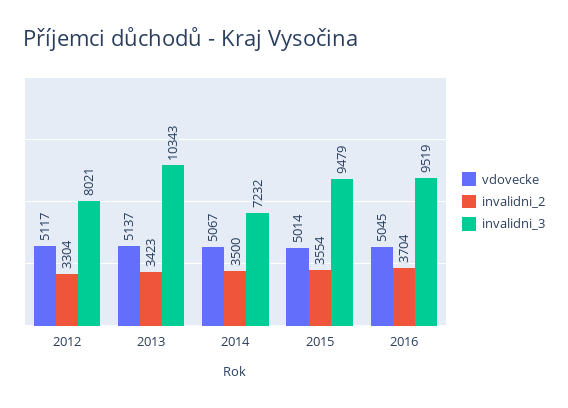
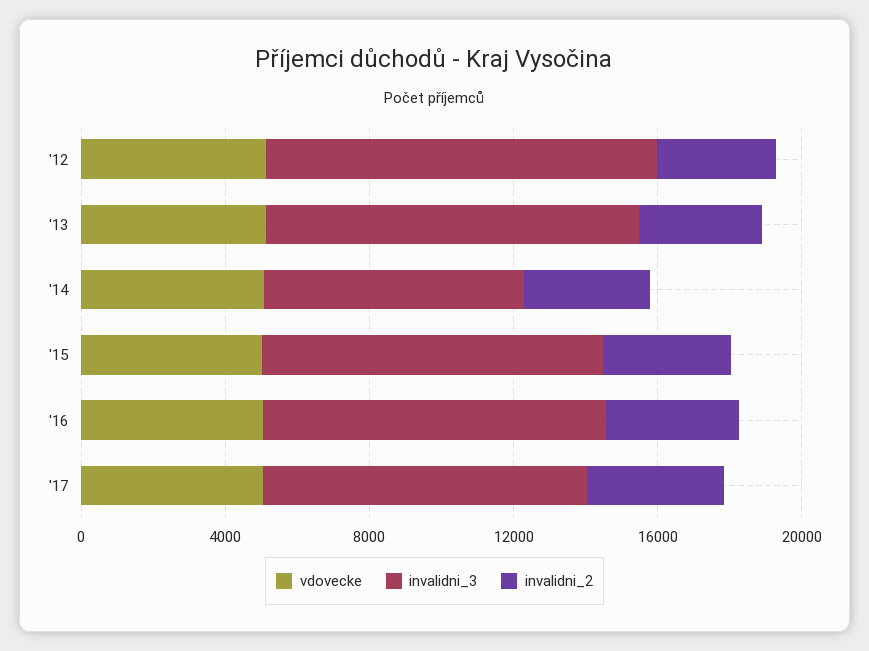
invalidni_3, 2012: 8021 -> 11000
vdovecke, '17: none -> 5000
invalidni_3, '17: none -> 9000
invalidni_2, '17: none -> 4000

